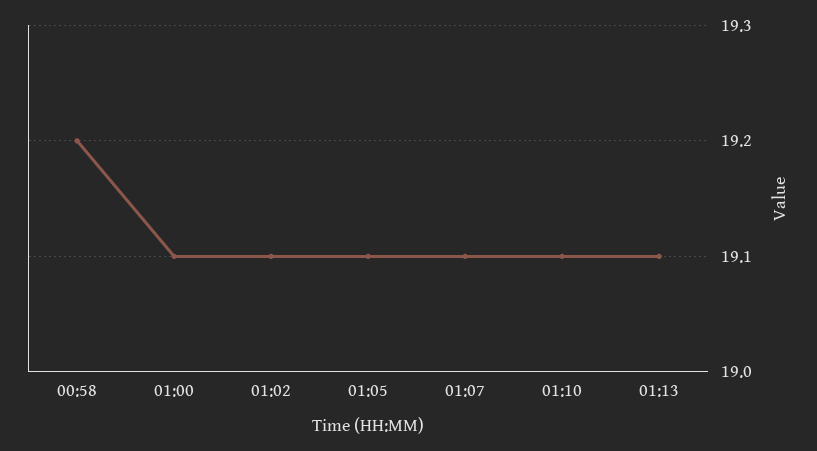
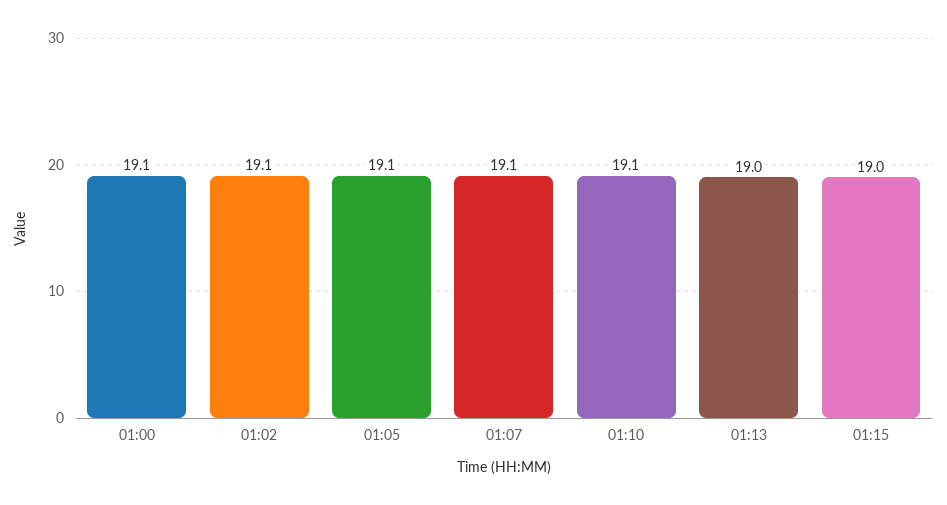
00:58: 19.2 -> none
01:13: 19.1 -> 19
01:15: none -> 19

